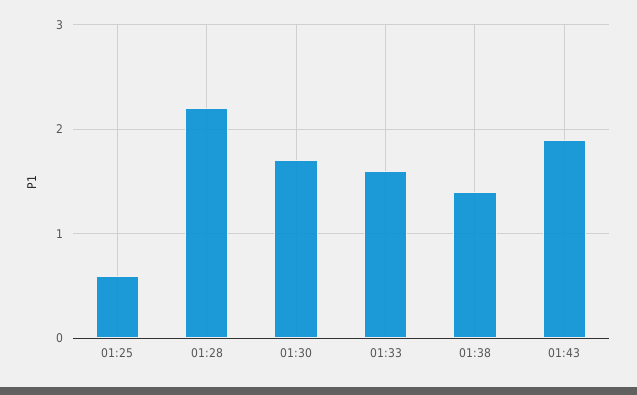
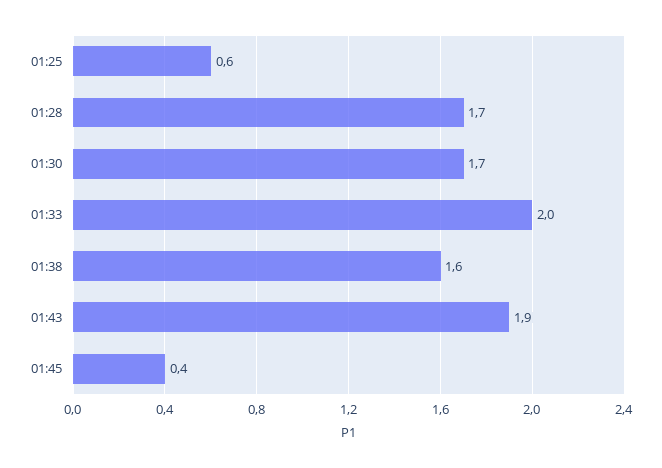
01:28: 2.2 -> 1.7
01:33: 1.6 -> 2
01:38: 1.4 -> 1.6
01:45: none -> 0.4

